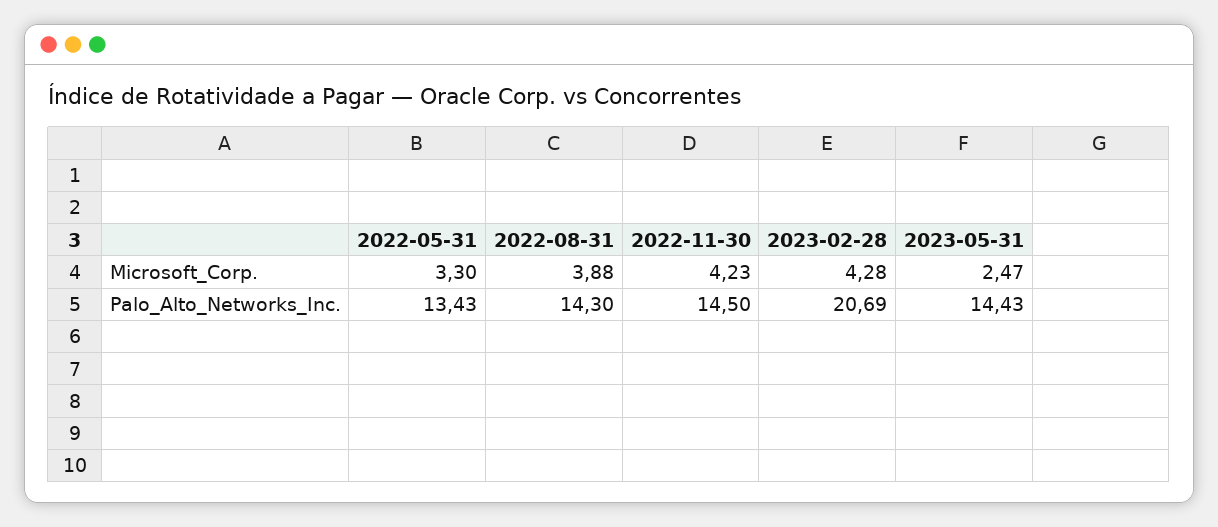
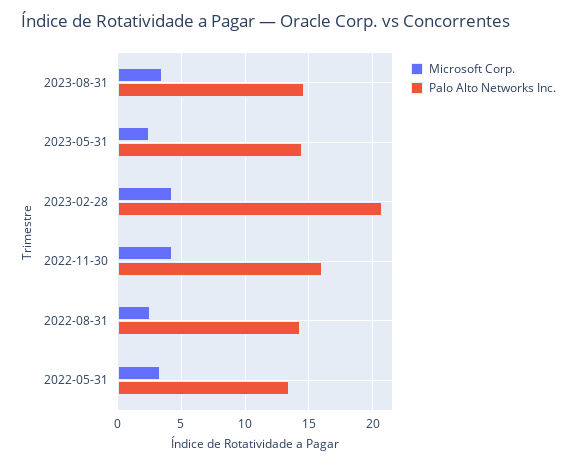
Microsoft_Corp., 2022-08-31: 3.88 -> 2.5
Palo_Alto_Networks_Inc., 2022-11-30: 14.5 -> 16
Microsoft_Corp., 2023-08-31: none -> 3.5
Palo_Alto_Networks_Inc., 2023-08-31: none -> 14.5

